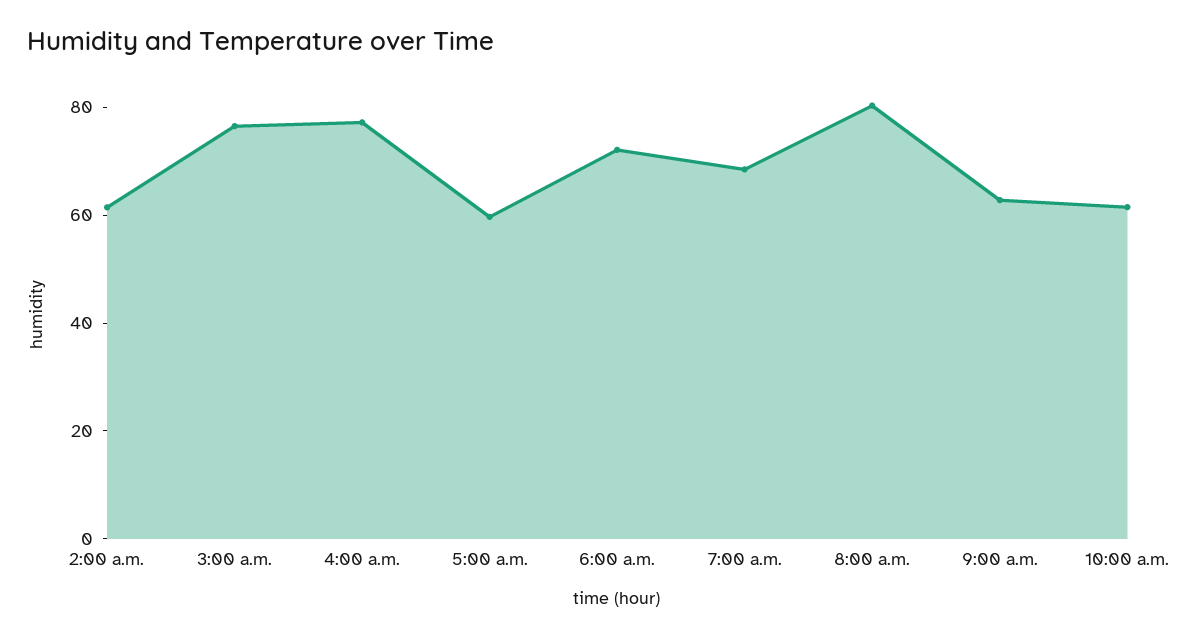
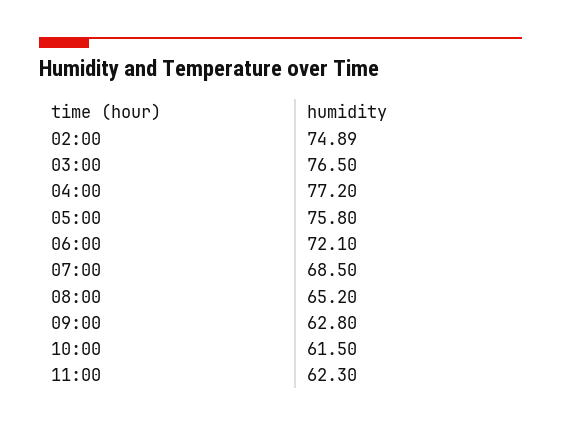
2:00 a.m.: 60 -> 74.89
5:00 a.m.: 60 -> 75.8
8:00 a.m.: 80 -> 65.2
11:00: none -> 62.3

